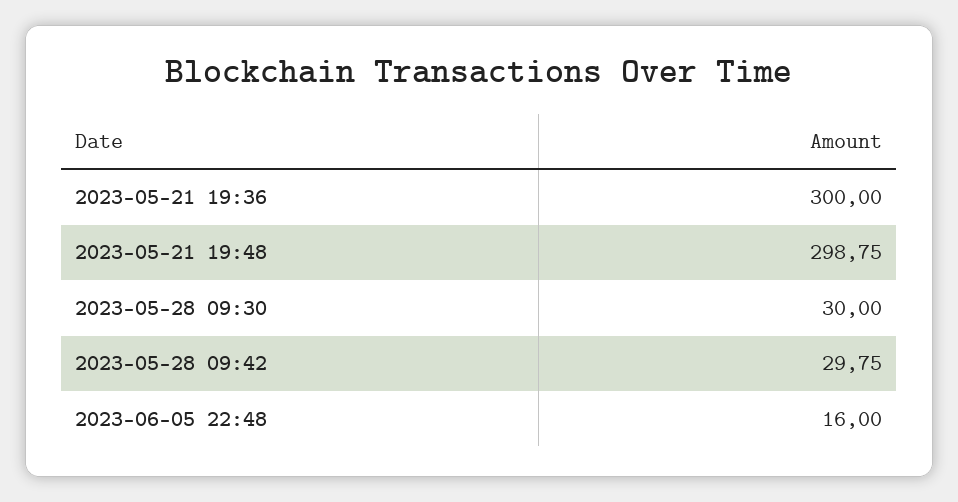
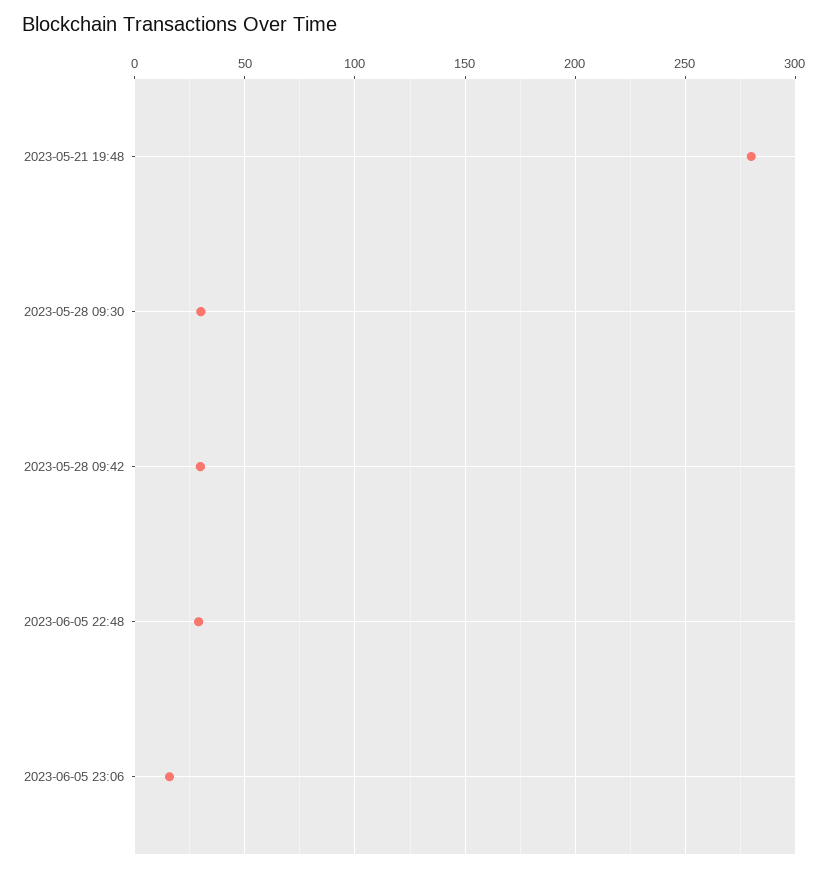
2023-05-21 19:36: 300 -> none
2023-05-21 19:48: 298.75 -> 280
2023-06-05 22:48: 16 -> 30
2023-06-05 23:06: none -> 15

